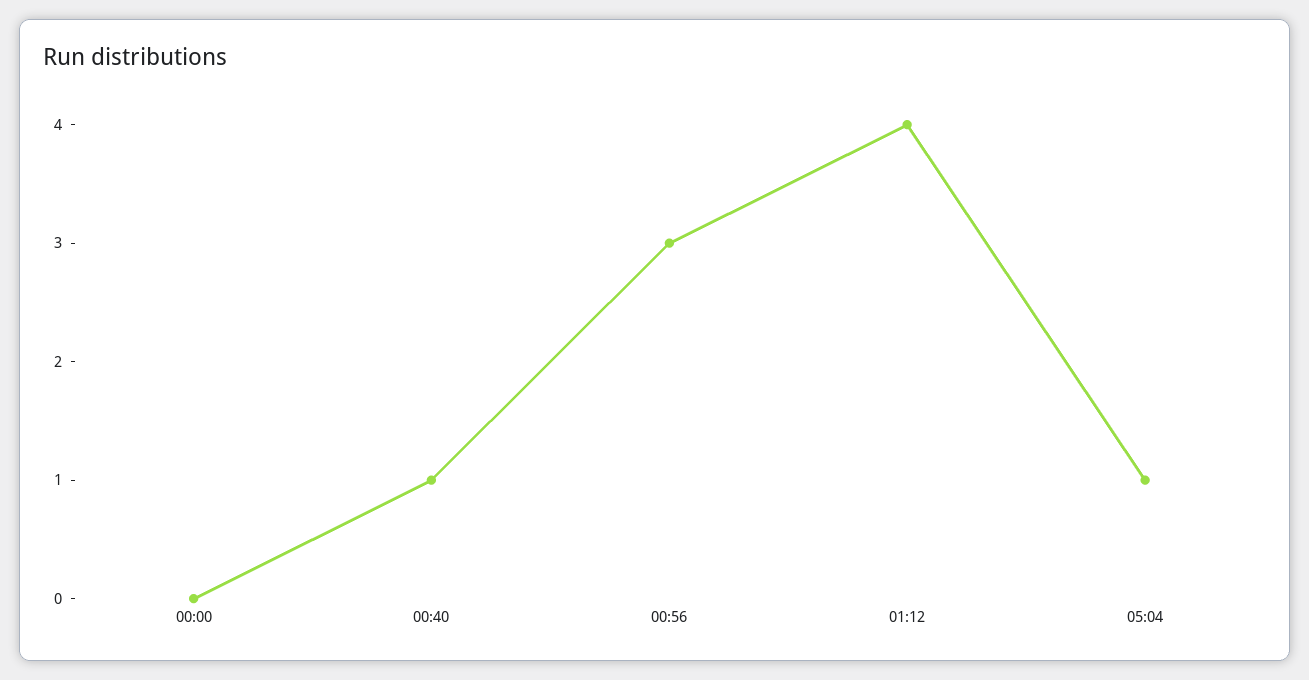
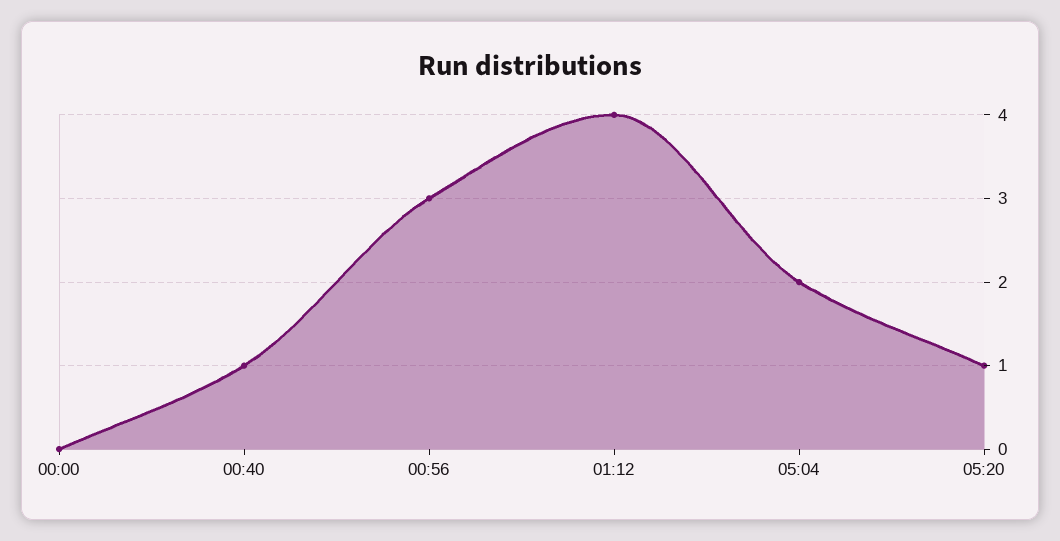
05:04: 1 -> 2
05:20: none -> 1

